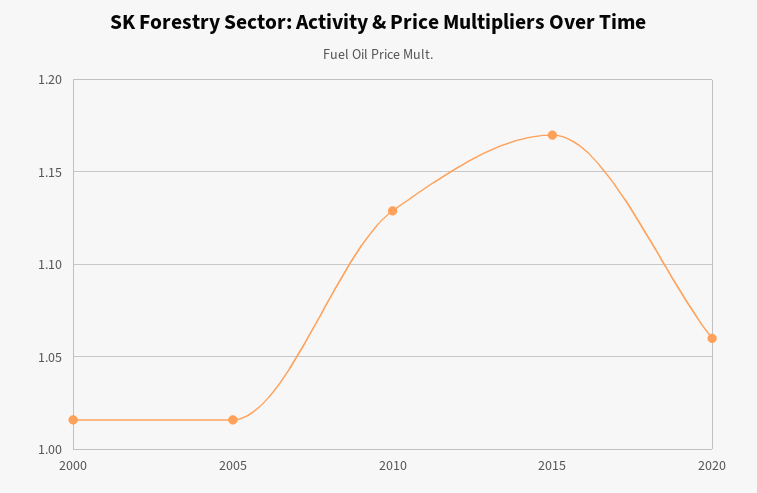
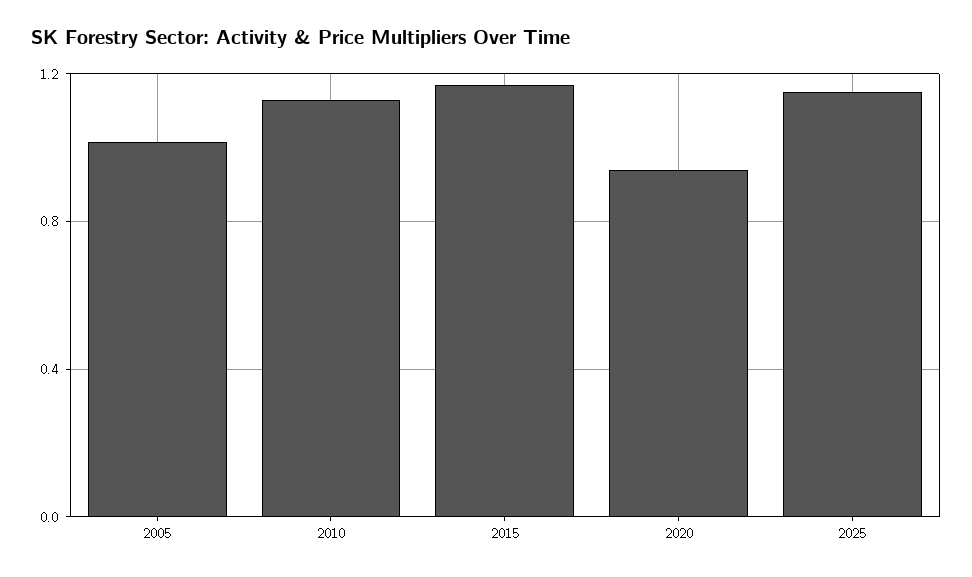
2000: 1.015 -> none
2020: 1.06 -> 0.95
2025: none -> 1.15

